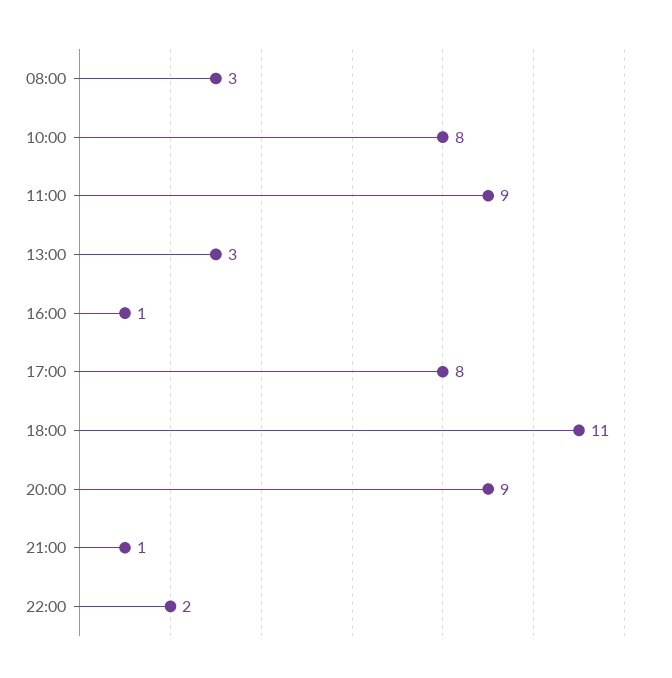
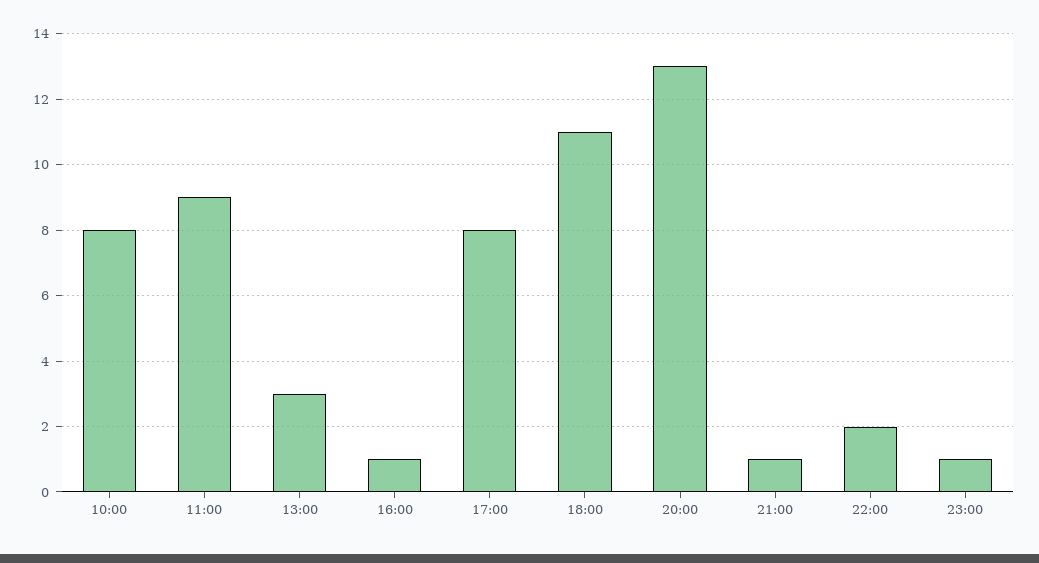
08:00: 3 -> none
20:00: 9 -> 13
23:00: none -> 1

